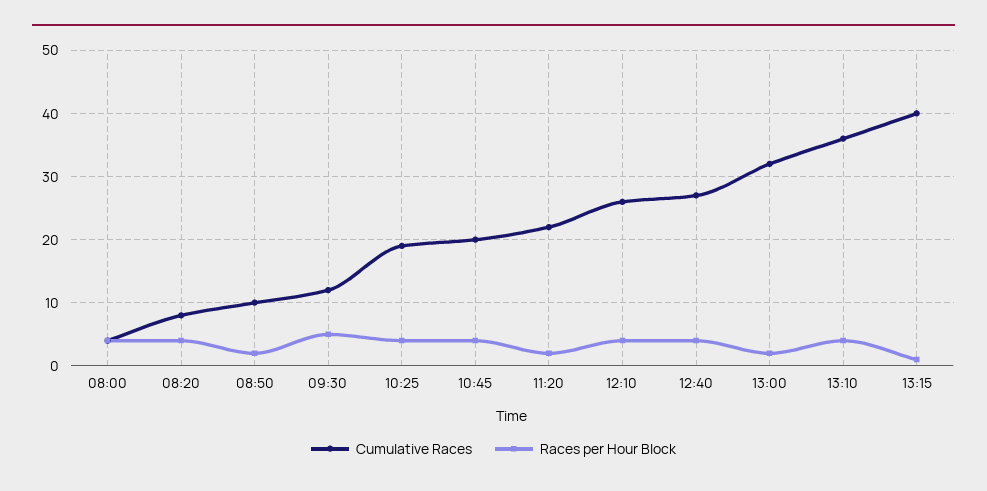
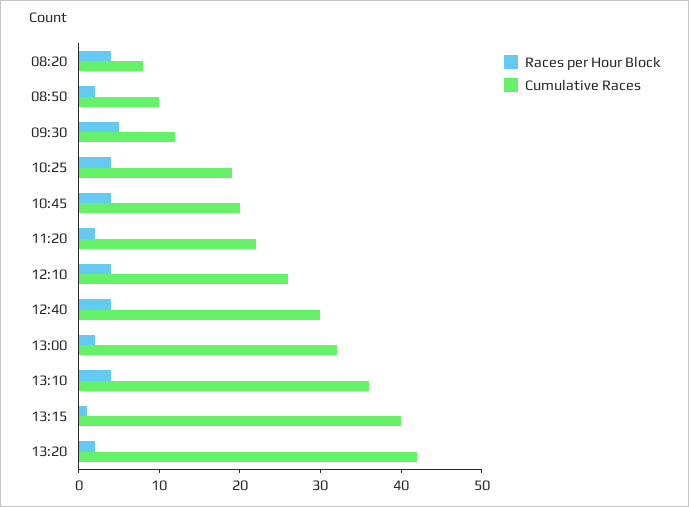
Cumulative Races, 08:00: 4 -> none
Races per Hour Block, 08:00: 4 -> none
Cumulative Races, 12:40: 27 -> 30
Races per Hour Block, 13:20: none -> 2
Cumulative Races, 13:20: none -> 42

